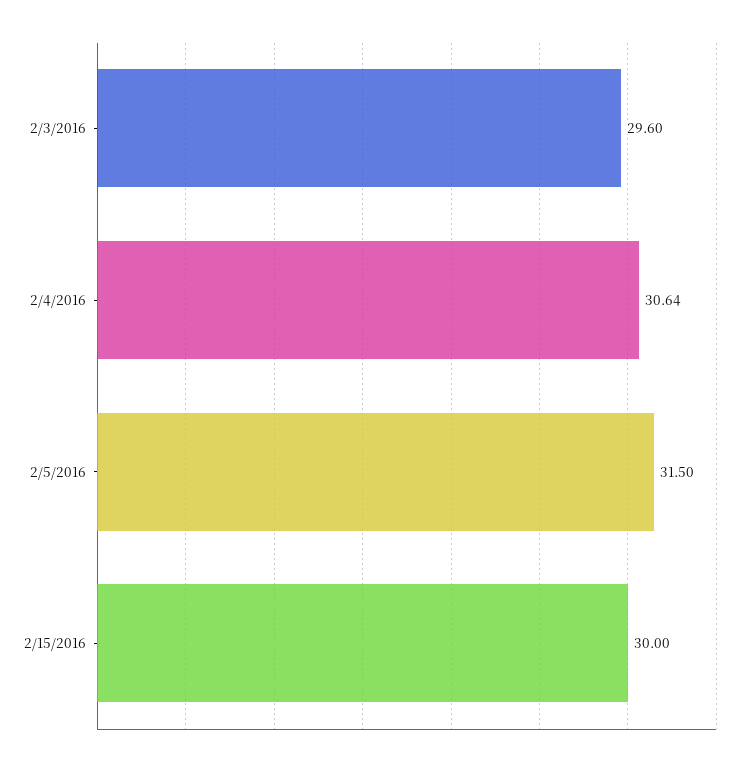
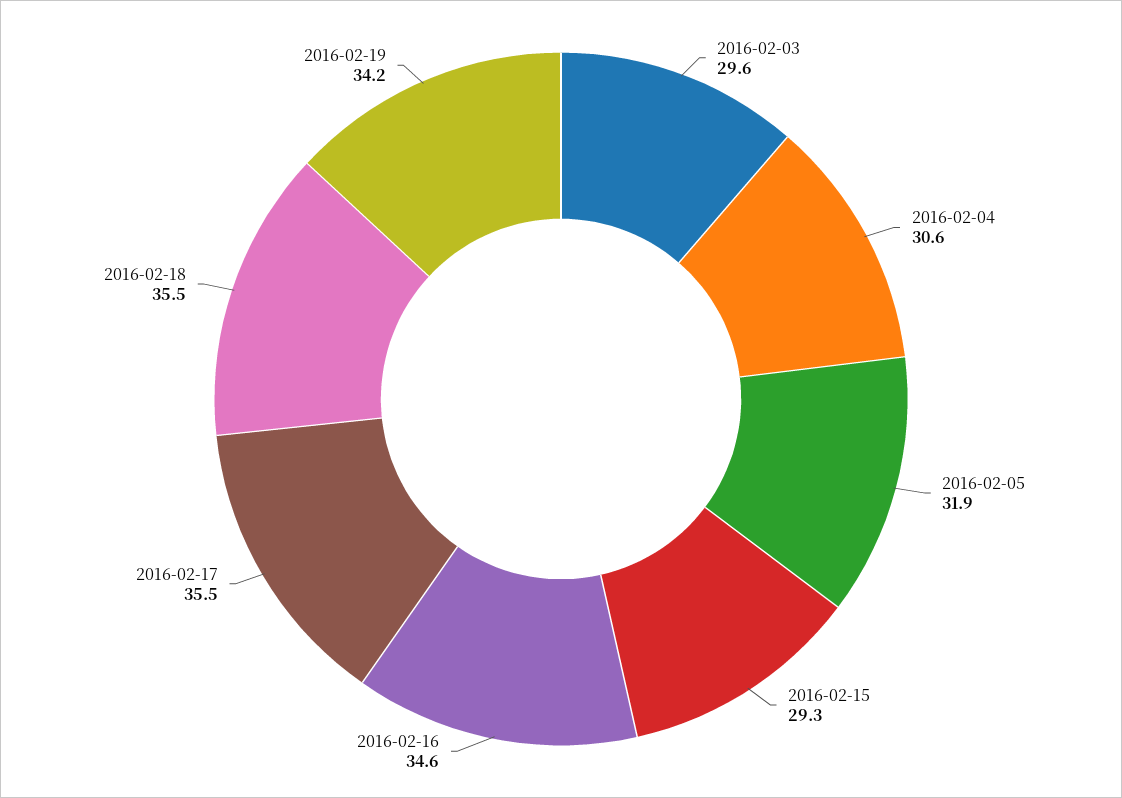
2/5/2016: 31.5 -> 31.9
2/15/2016: 30 -> 29.3
2016-02-16: none -> 34.6
2016-02-17: none -> 35.5
2016-02-18: none -> 35.5
2016-02-19: none -> 34.2

